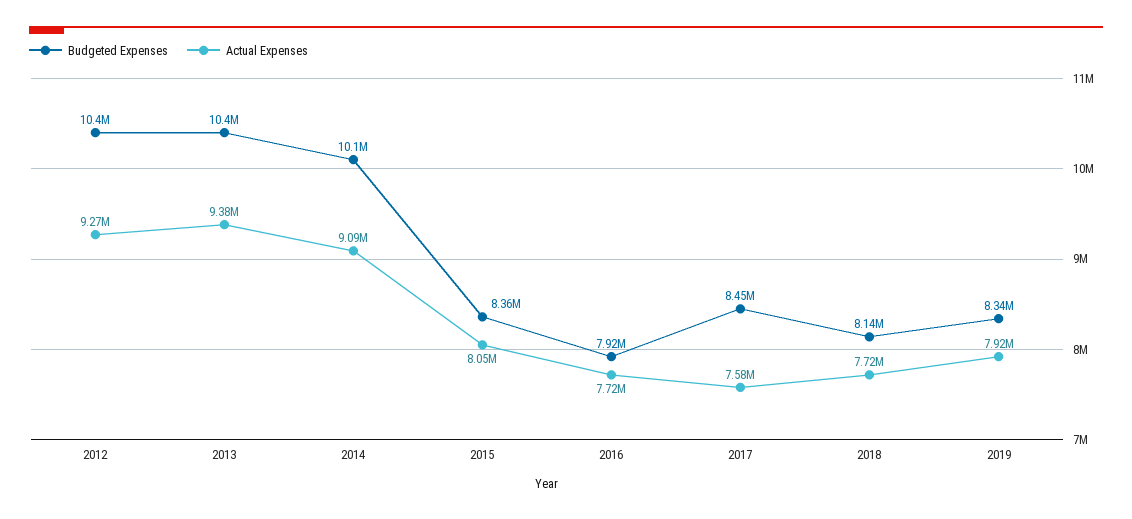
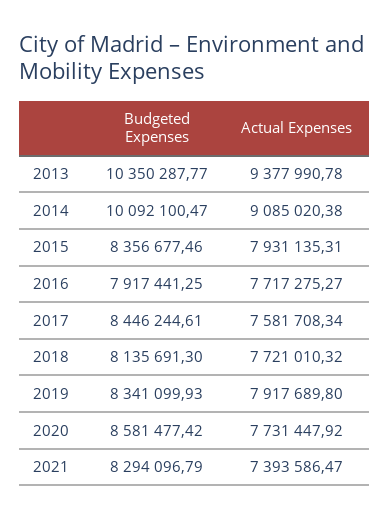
Budgeted Expenses, 2012: 10400000 -> none
Actual Expenses, 2012: 9270000 -> none
Actual Expenses, 2015: 8050000 -> 7931135.31
Budgeted Expenses, 2020: none -> 8581477.42
Actual Expenses, 2020: none -> 7731447.92
Budgeted Expenses, 2021: none -> 8294096.79
Actual Expenses, 2021: none -> 7393586.47

